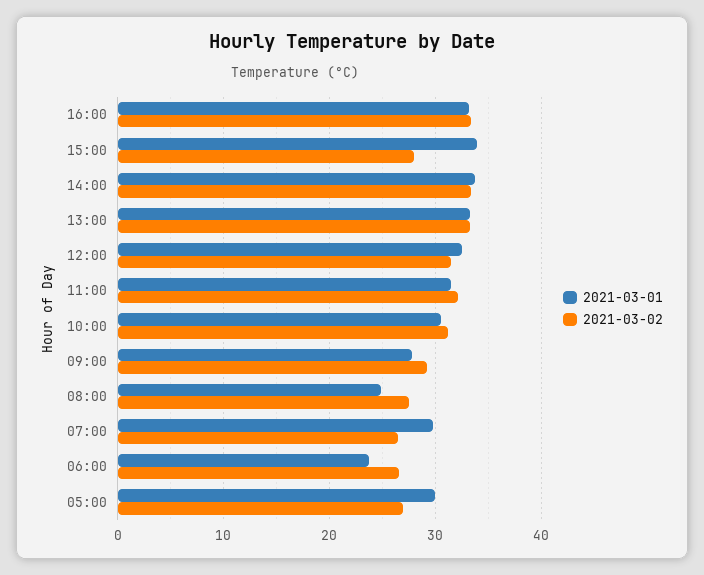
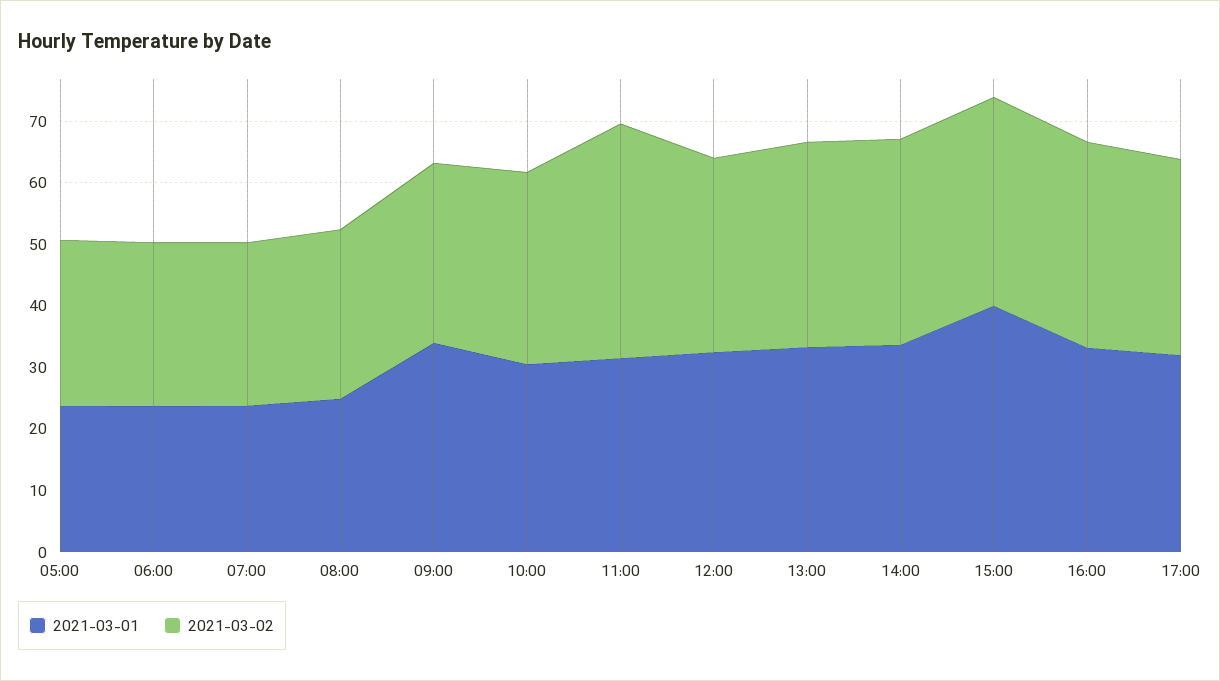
2021-03-01, 15:00: 34 -> 40
2021-03-02, 15:00: 28 -> 34
2021-03-02, 11:00: 32 -> 38
2021-03-01, 09:00: 28 -> 34
2021-03-01, 07:00: 30 -> 24
2021-03-01, 05:00: 30 -> 24
2021-03-01, 17:00: none -> 32
2021-03-02, 17:00: none -> 32

